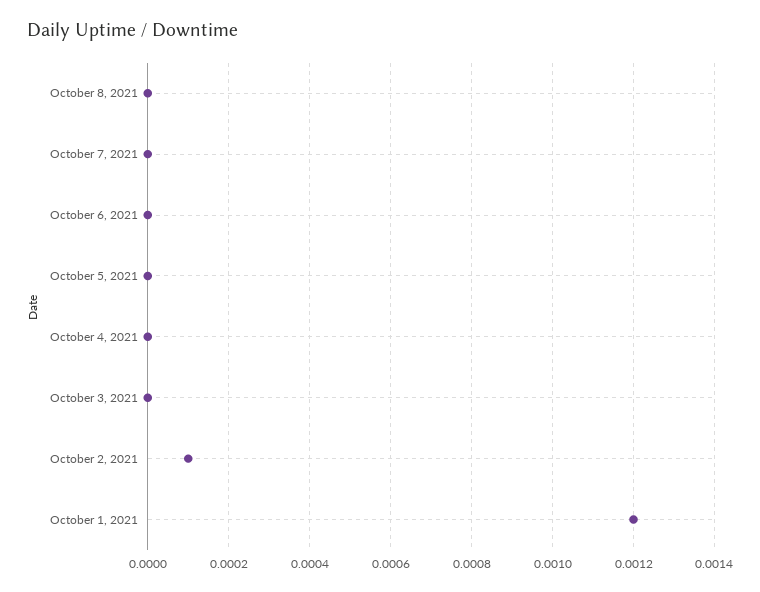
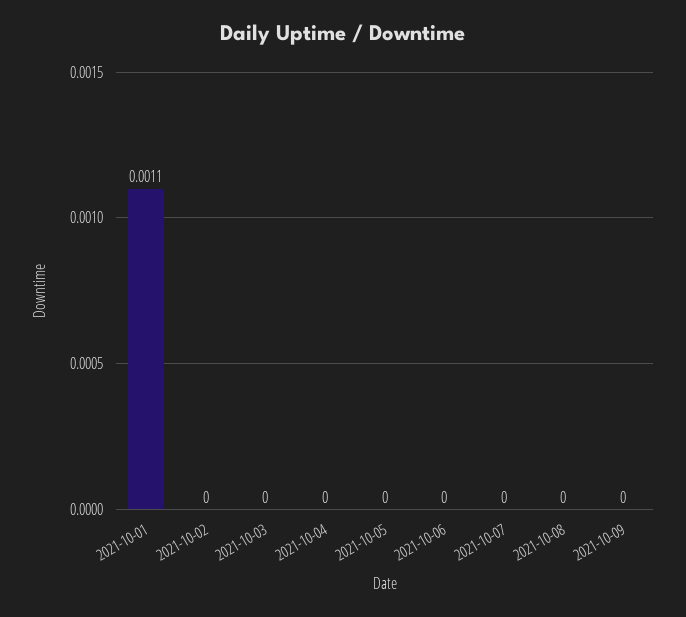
October 2, 2021: 0.0001 -> 0
October 1, 2021: 0.0012 -> 0.0011
2021-10-09: none -> 0

